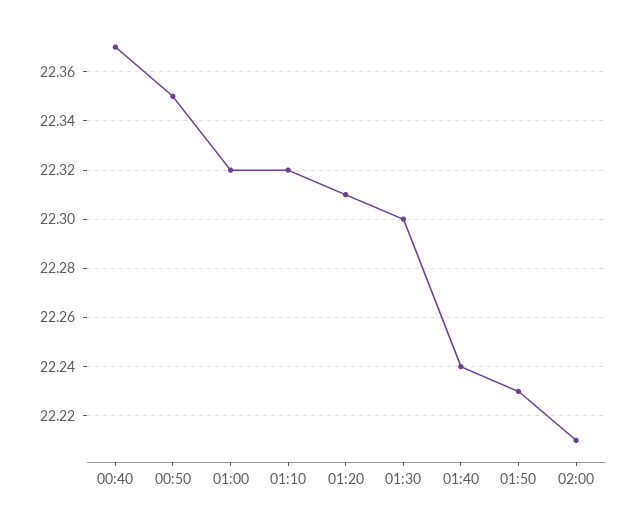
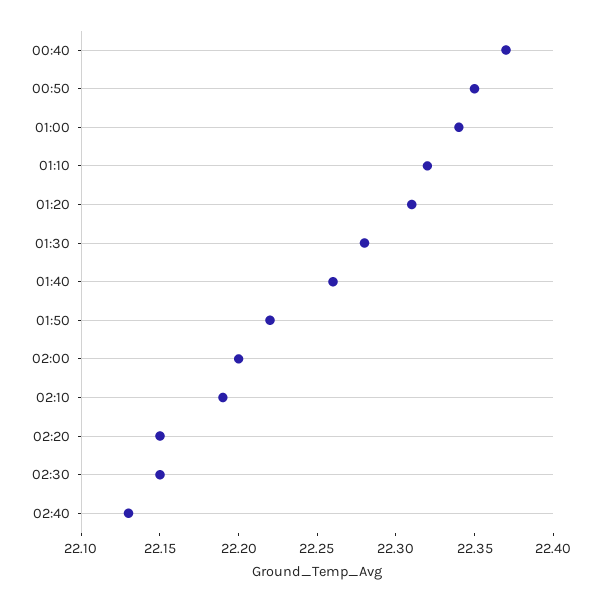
01:00: 22.32 -> 22.34
01:30: 22.3 -> 22.28
01:40: 22.24 -> 22.26
01:50: 22.23 -> 22.22
02:00: 22.21 -> 22.2
02:10: none -> 22.19
02:20: none -> 22.15
02:30: none -> 22.15
02:40: none -> 22.13

